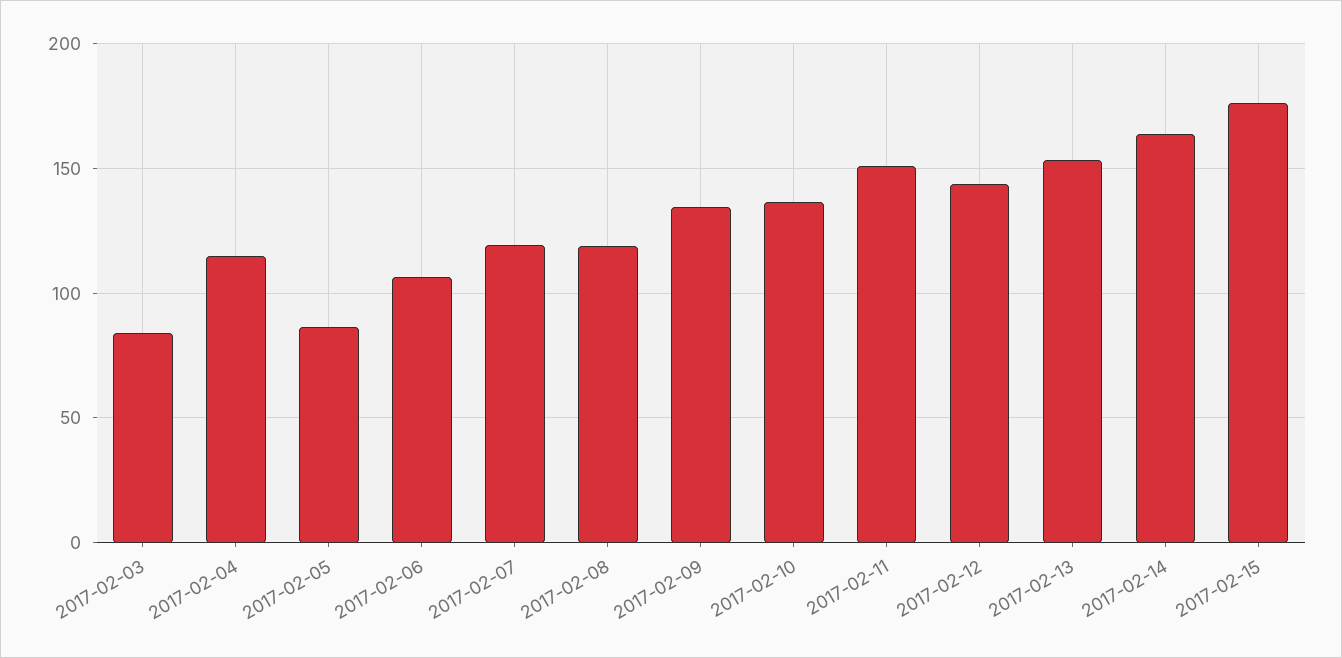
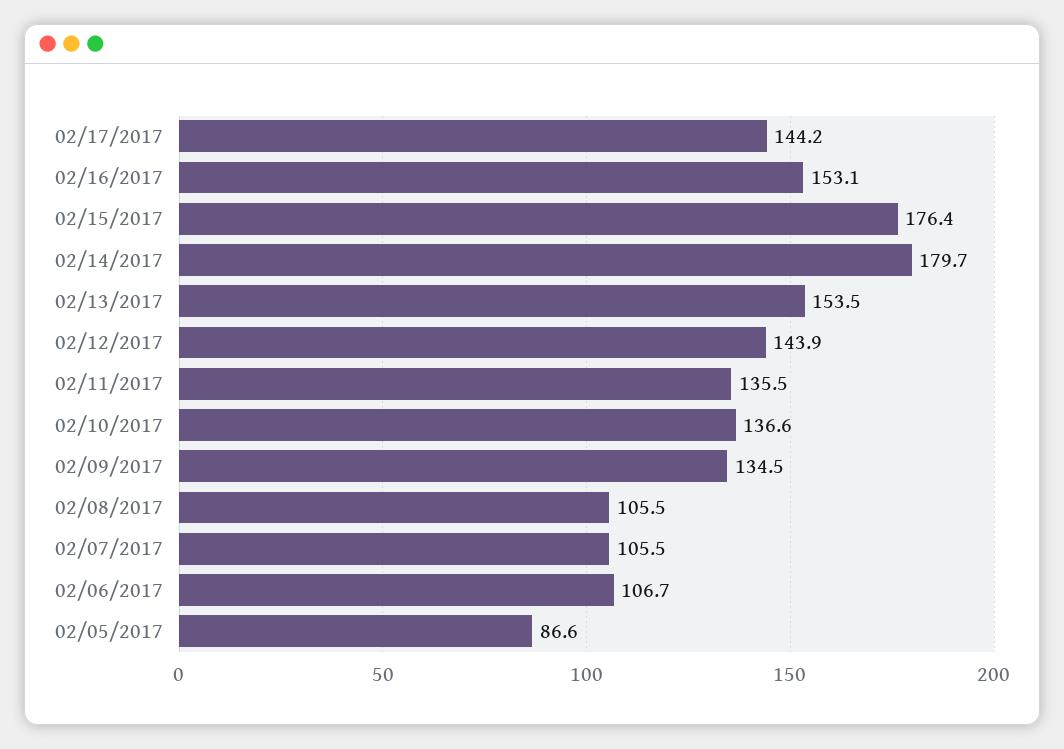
2017-02-03: 85 -> none
2017-02-04: 115 -> none
2017-02-07: 120 -> 105.5
2017-02-08: 120 -> 105.5
2017-02-11: 150 -> 135.5
2017-02-14: 165 -> 179.7
02/17/2017: none -> 144.2
02/16/2017: none -> 153.1

